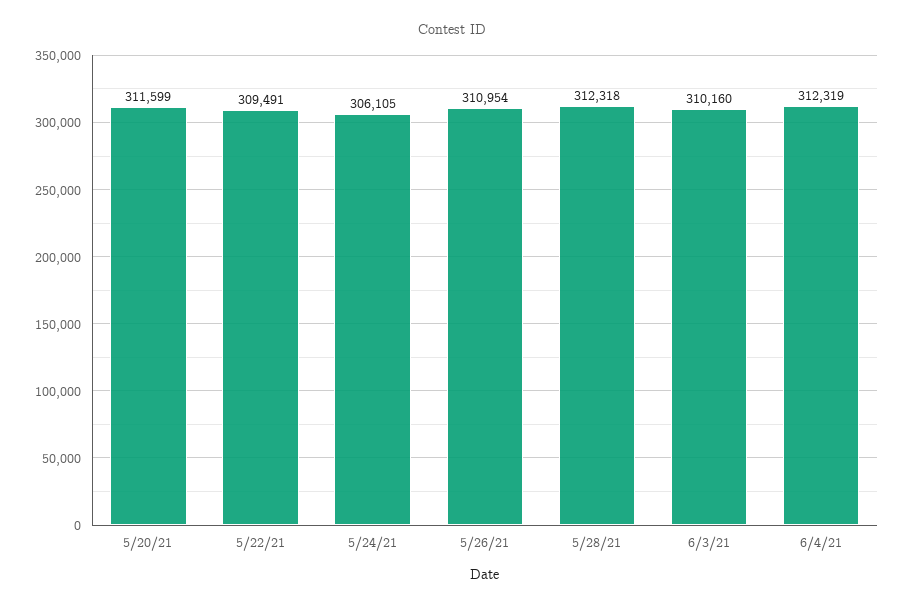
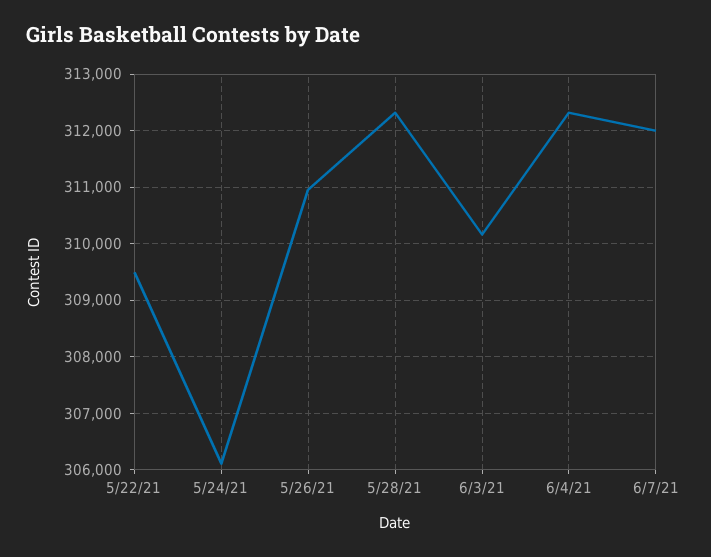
5/20/21: 311599 -> none
6/7/21: none -> 312000

